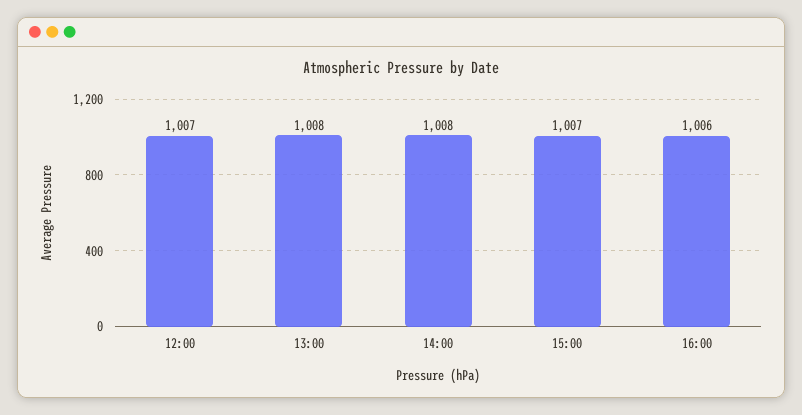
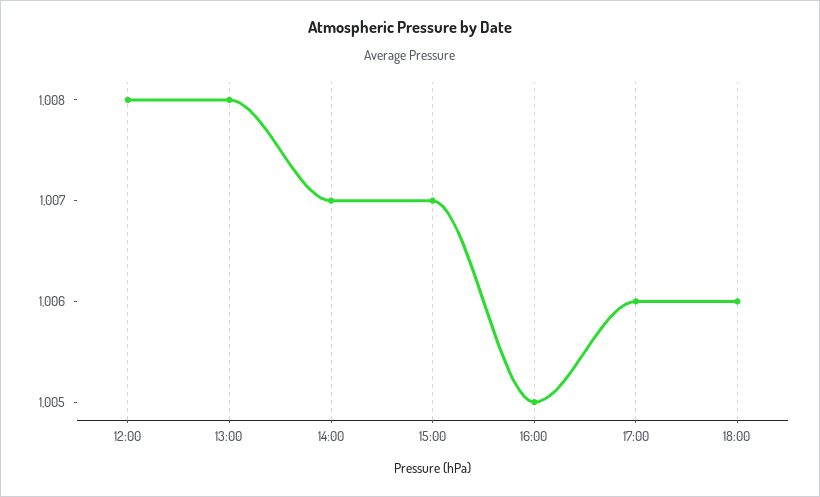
12:00: 1007 -> 1008
14:00: 1008 -> 1007
16:00: 1006 -> 1005
17:00: none -> 1006
18:00: none -> 1006

